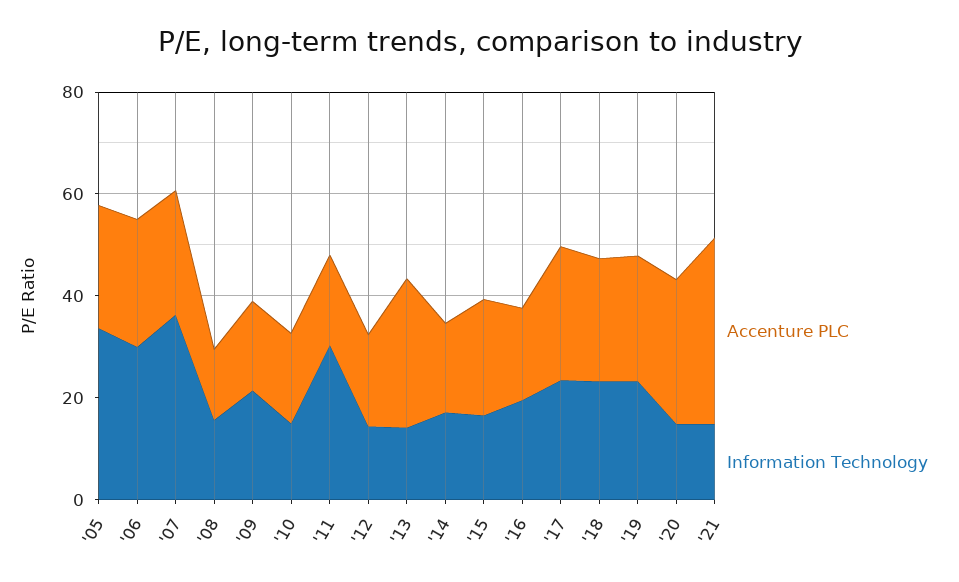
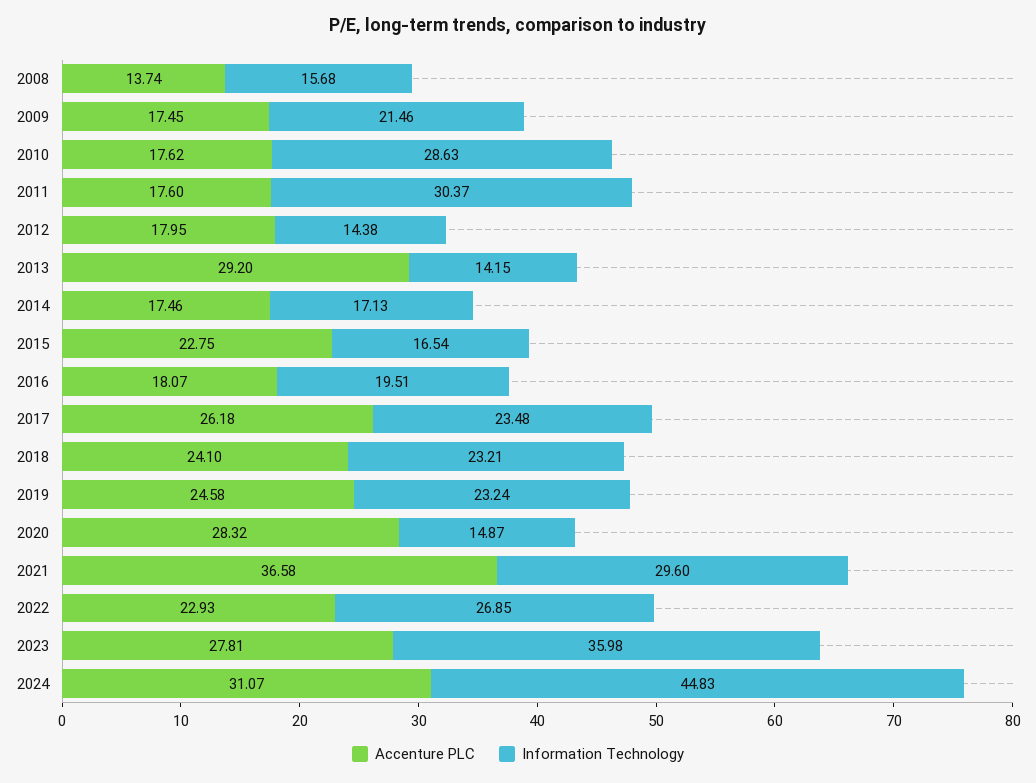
Accenture PLC, '05: 25 -> none
Information Technology, '05: 35 -> none
Accenture PLC, '06: 25 -> none
Information Technology, '06: 30 -> none
Accenture PLC, '07: 25 -> none
Information Technology, '07: 35 -> none
Information Technology, '10: 15 -> 28.63
Information Technology, '21: 15 -> 29.6
Accenture PLC, 2022: none -> 22.93
Information Technology, 2022: none -> 26.85
Accenture PLC, 2023: none -> 27.81
Information Technology, 2023: none -> 35.98
Accenture PLC, 2024: none -> 31.07
Information Technology, 2024: none -> 44.83

